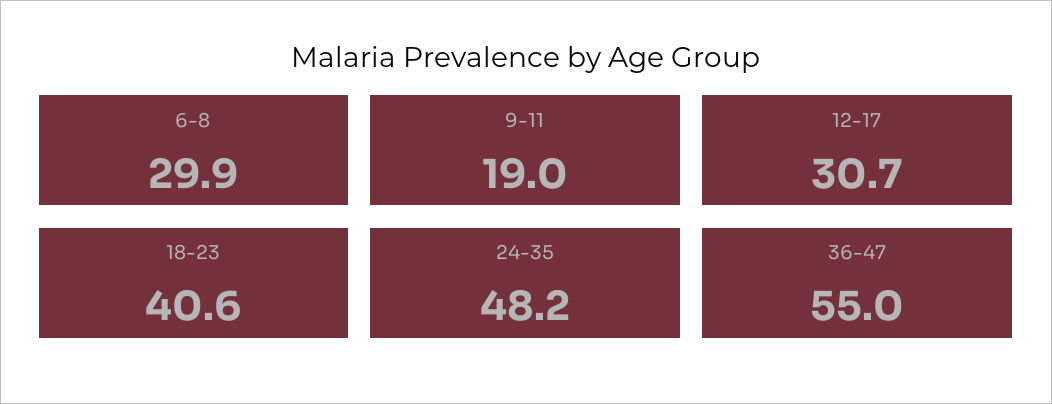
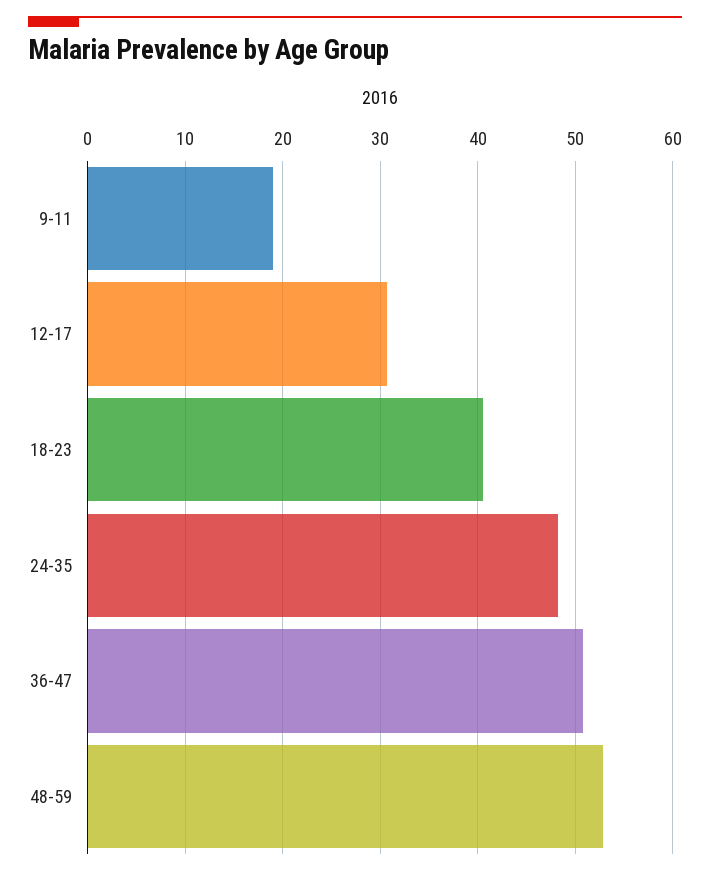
6-8: 29.9 -> none
36-47: 55 -> 51
48-59: none -> 53

